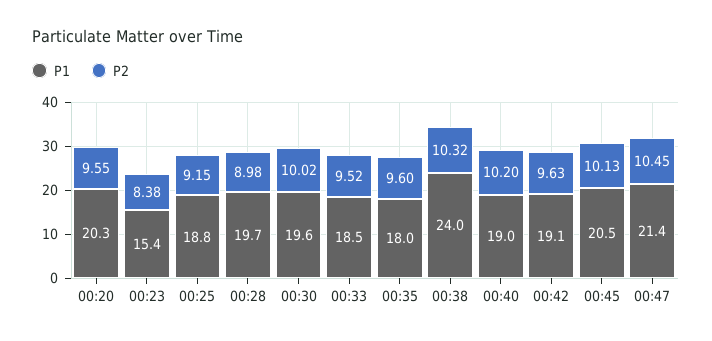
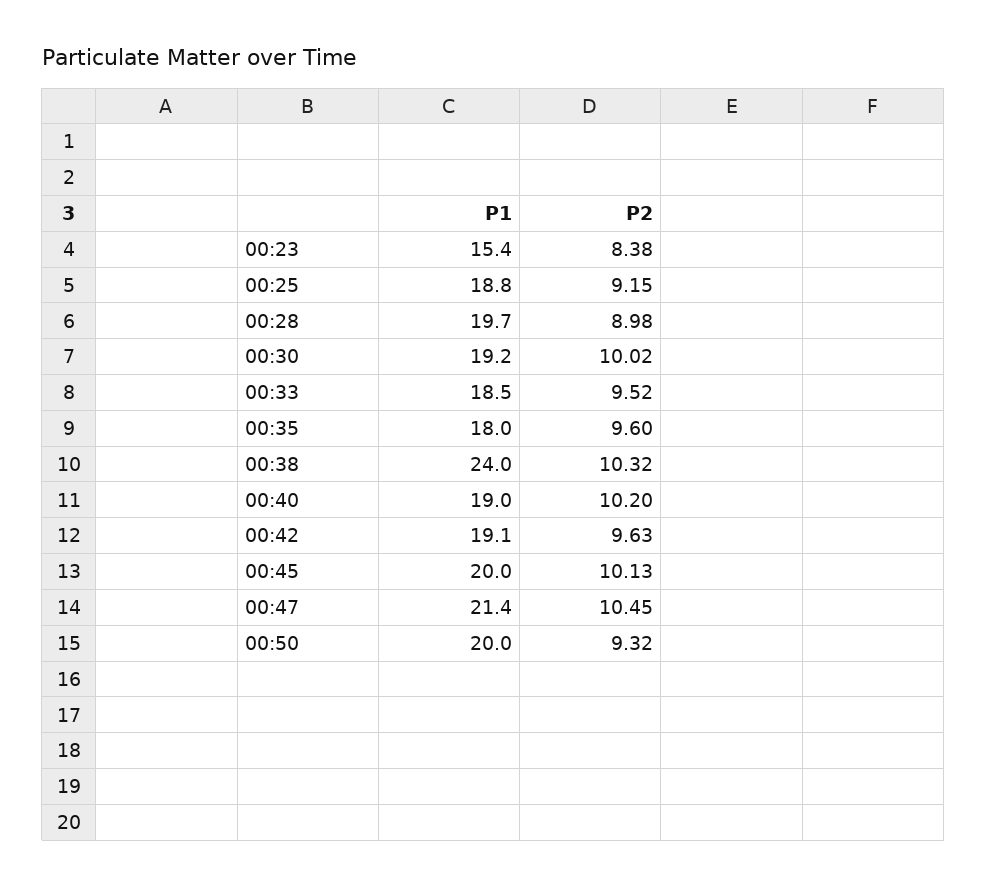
P1, 00:20: 20.3 -> none
P2, 00:20: 9.55 -> none
P1, 00:30: 19.6 -> 19.2
P1, 00:45: 20.5 -> 20
P1, 00:50: none -> 20
P2, 00:50: none -> 9.32

